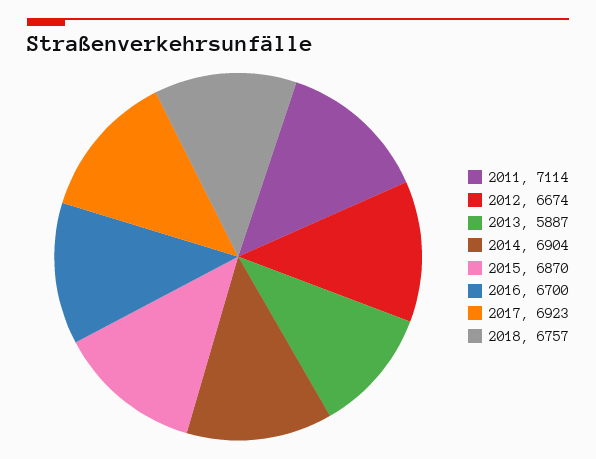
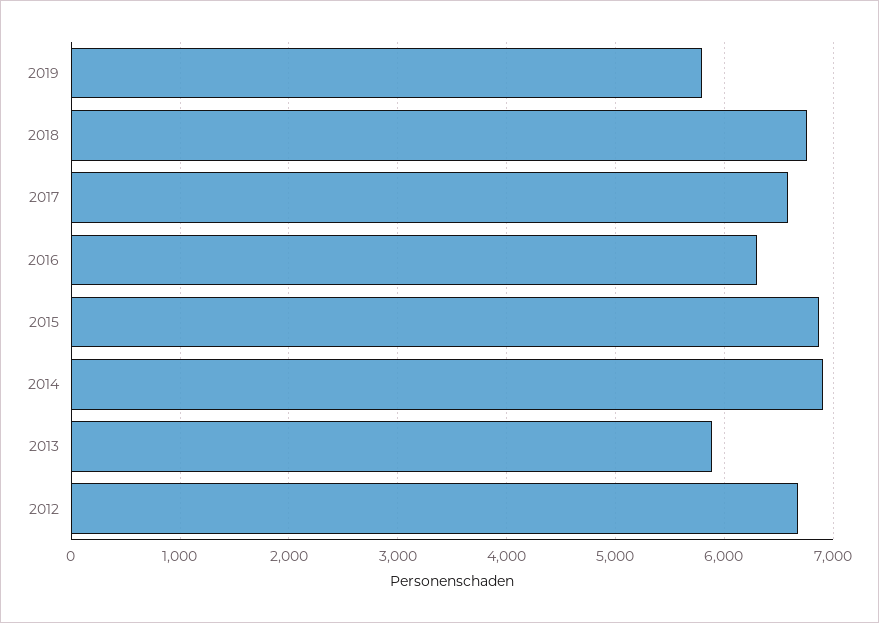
2011: 7114 -> none
2016: 6700 -> 6300
2017: 6923 -> 6600
2019: none -> 5800

